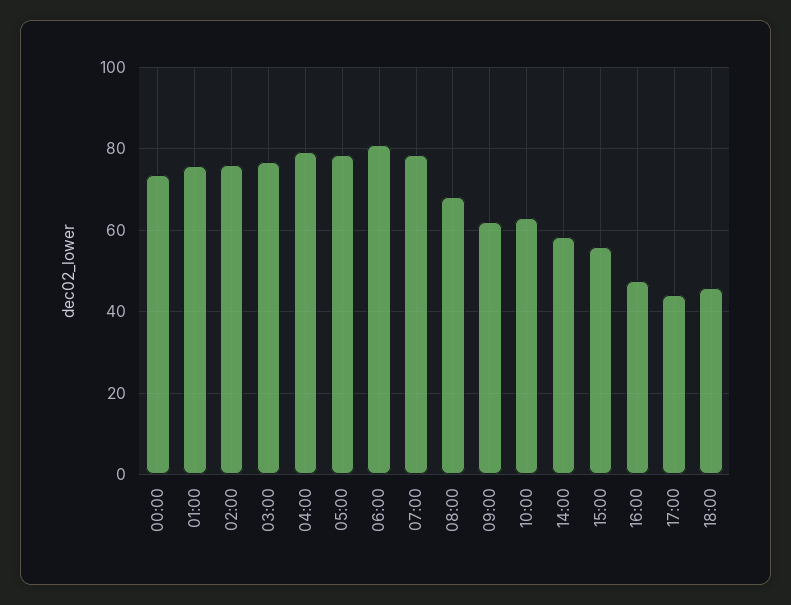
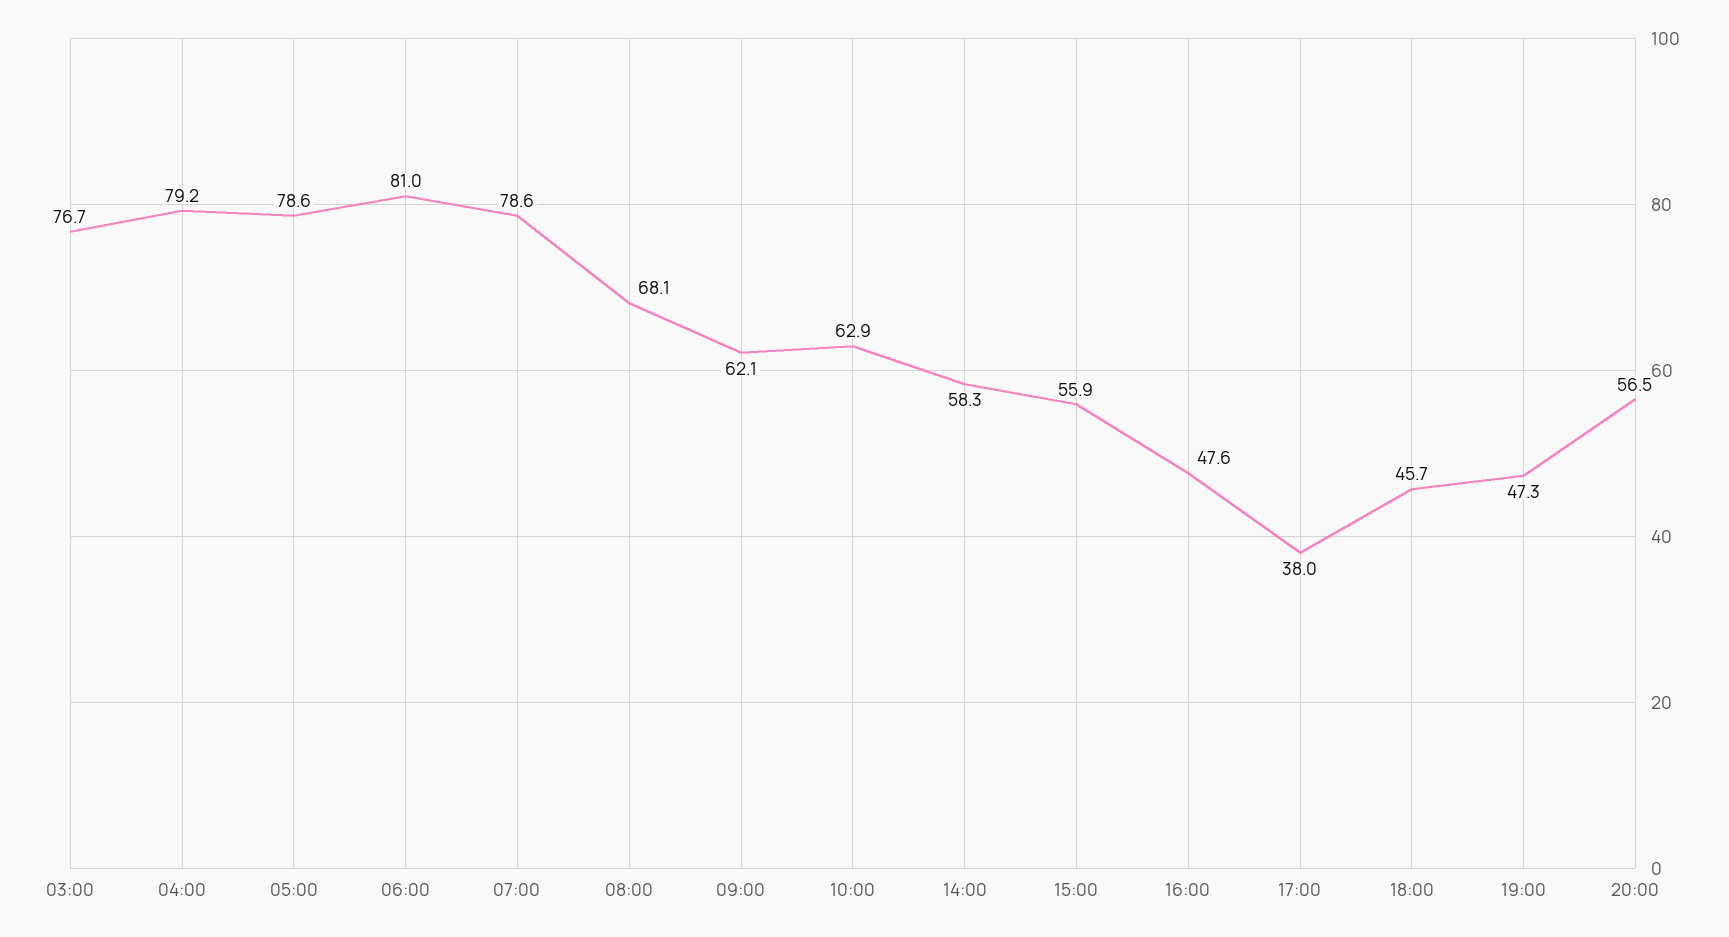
00:00: 74 -> none
01:00: 76 -> none
02:00: 76 -> none
17:00: 44 -> 38
19:00: none -> 47.3
20:00: none -> 56.5

